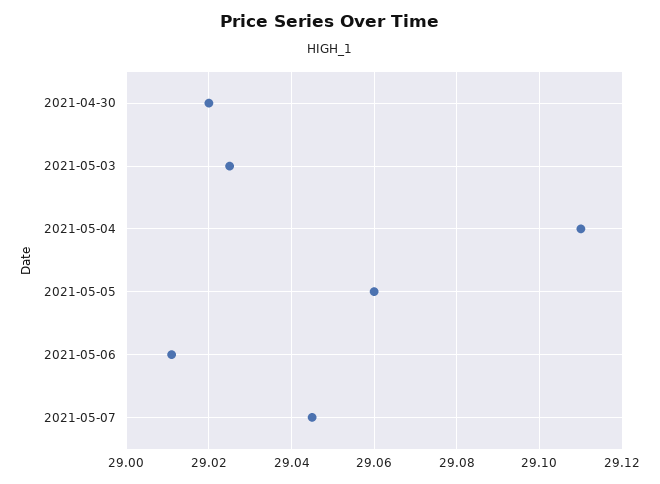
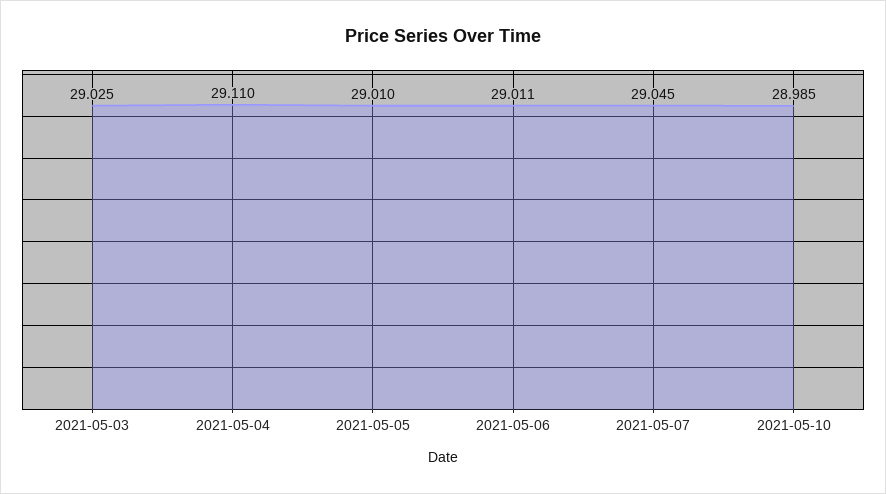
2021-04-30: 29.02 -> none
2021-05-05: 29.06 -> 29.01
2021-05-10: none -> 28.985

